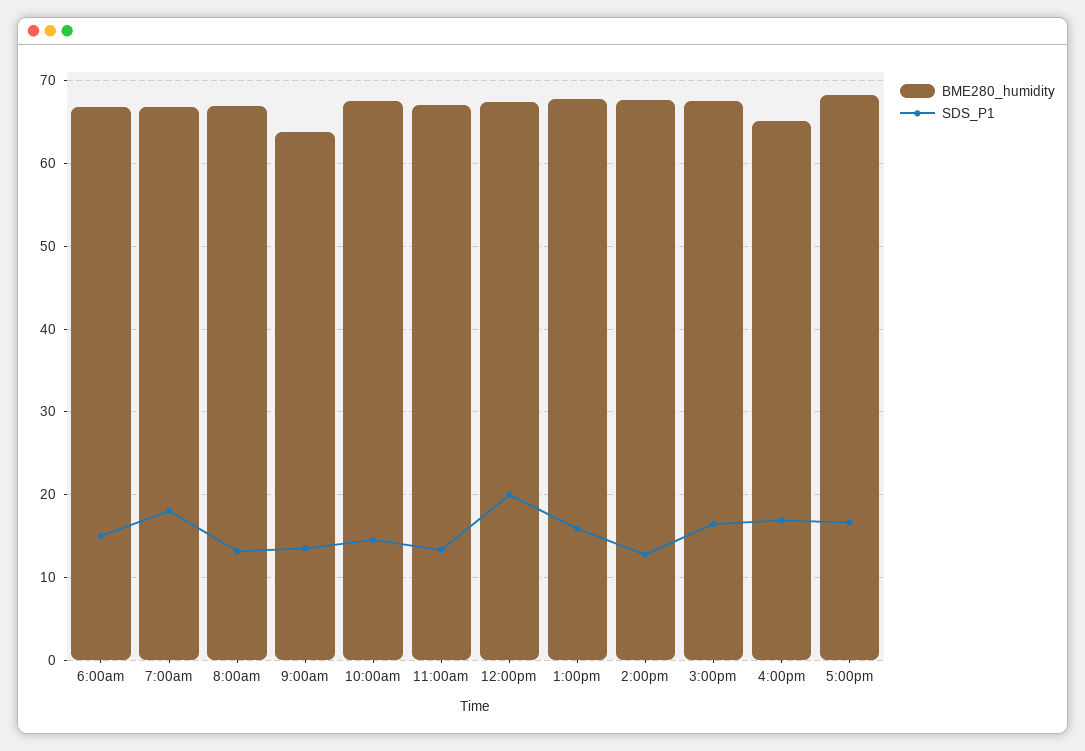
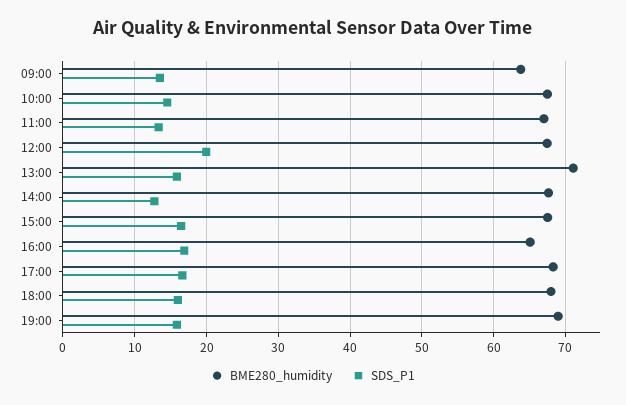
BME280_humidity, 6:00am: 67 -> none
SDS_P1, 6:00am: 15 -> none
BME280_humidity, 7:00am: 67 -> none
SDS_P1, 7:00am: 18 -> none
BME280_humidity, 8:00am: 67 -> none
SDS_P1, 8:00am: 13 -> none
BME280_humidity, 1:00pm: 68 -> 71
BME280_humidity, 18:00: none -> 68
SDS_P1, 18:00: none -> 16
BME280_humidity, 19:00: none -> 69
SDS_P1, 19:00: none -> 16

